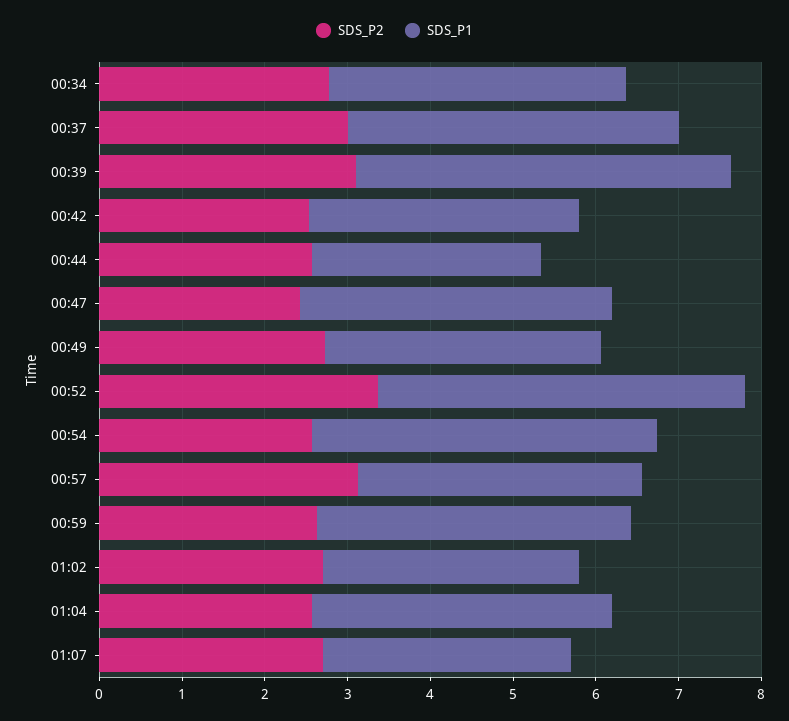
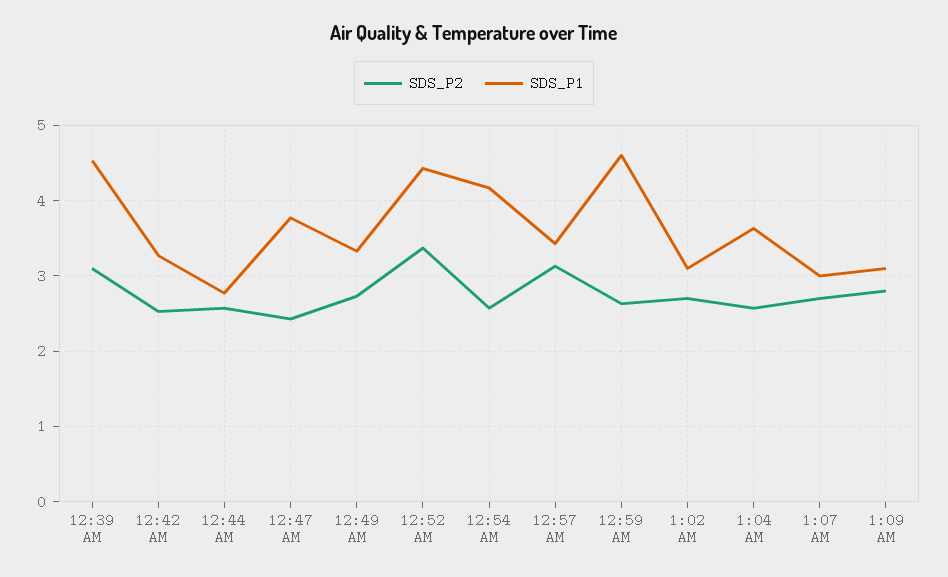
SDS_P2, 00:34: 2.8 -> none
SDS_P1, 00:34: 3.6 -> none
SDS_P2, 00:37: 3 -> none
SDS_P1, 00:37: 4 -> none
SDS_P1, 00:59: 3.8 -> 4.6
SDS_P2, 1:09 AM: none -> 2.8
SDS_P1, 1:09 AM: none -> 3.1

